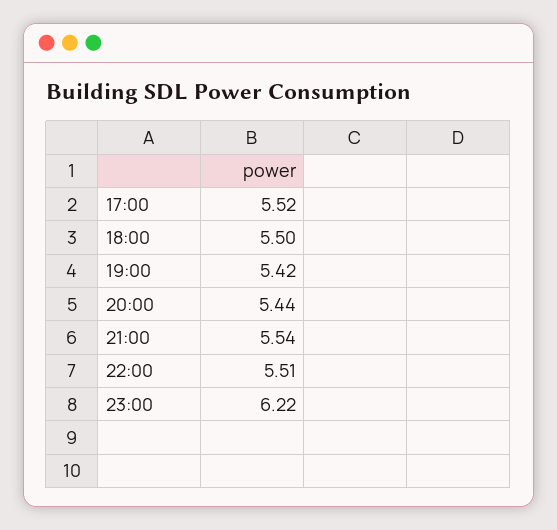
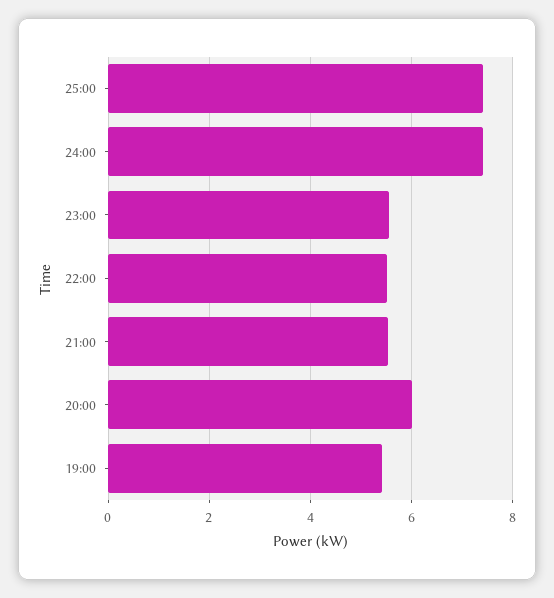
17:00: 5.52 -> none
18:00: 5.5 -> none
20:00: 5.44 -> 6
23:00: 6.22 -> 5.6
25:00: none -> 7.4
24:00: none -> 7.4

